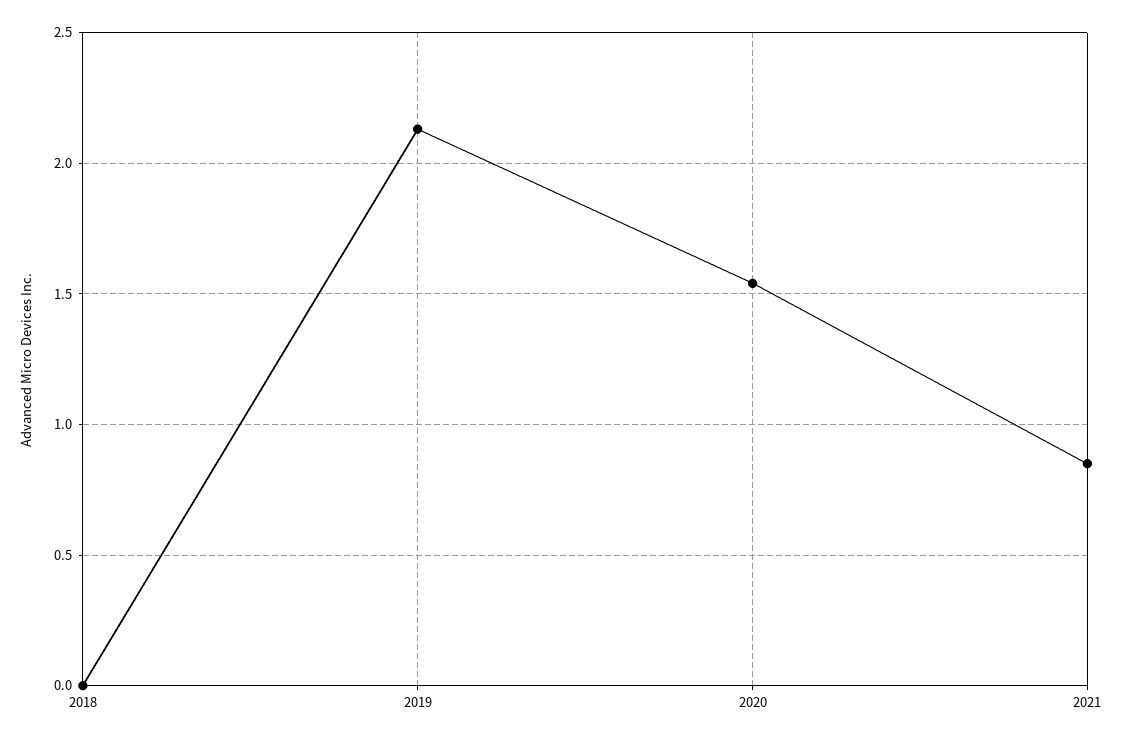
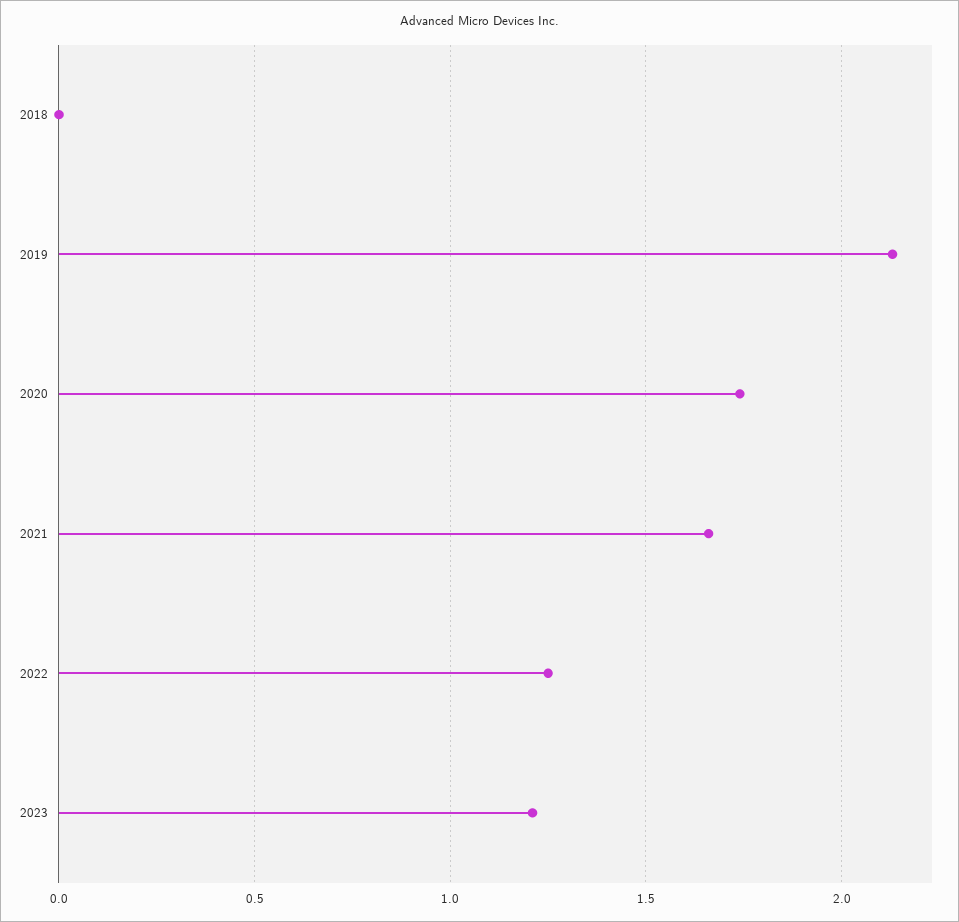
2020: 1.55 -> 1.75
2021: 0.85 -> 1.65
2022: none -> 1.25
2023: none -> 1.2

